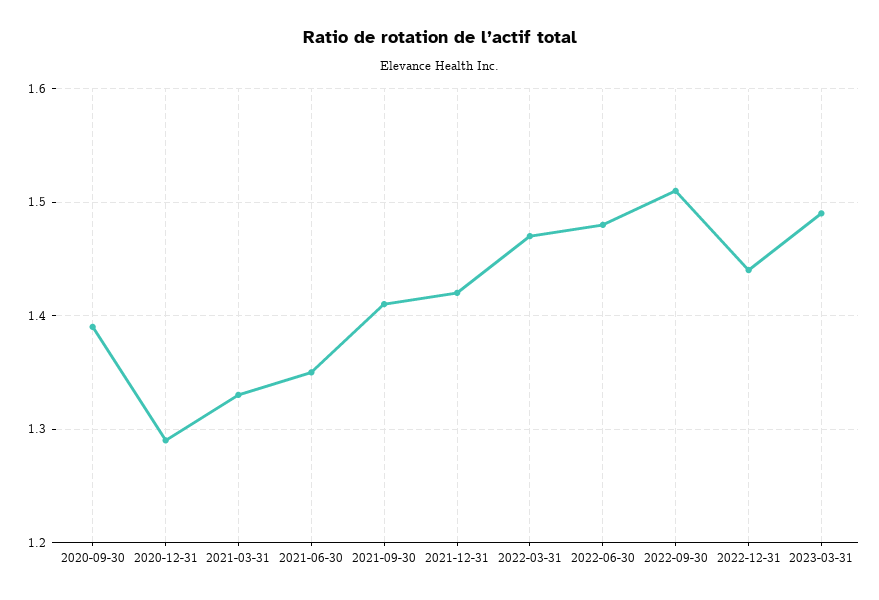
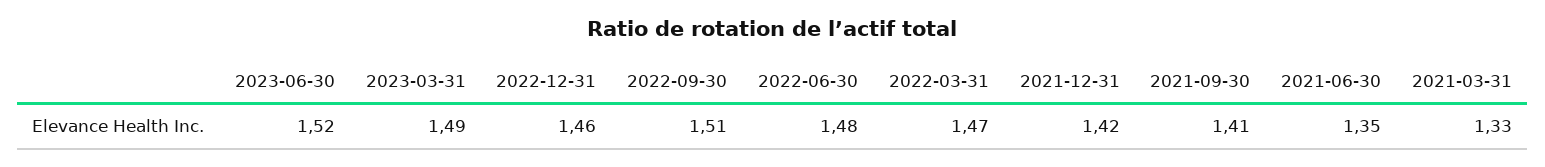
2020-09-30: 1.39 -> none
2020-12-31: 1.29 -> none
2022-12-31: 1.44 -> 1.46
2023-06-30: none -> 1.52

